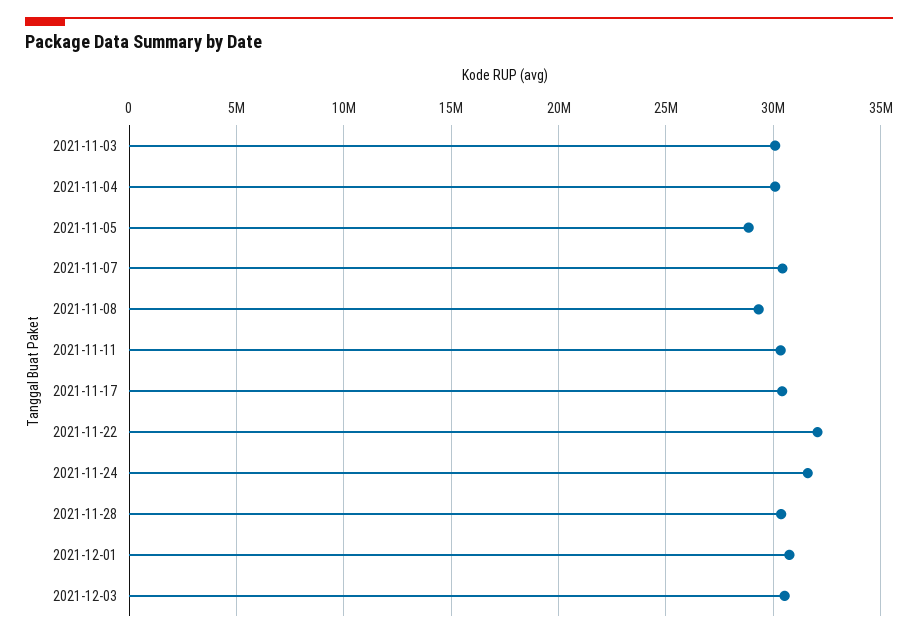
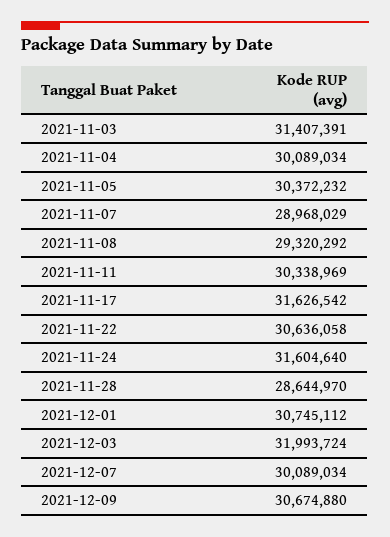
2021-11-03: 30000000 -> 31407391
2021-11-05: 29000000 -> 30372232
2021-11-07: 30500000 -> 28968029
2021-11-17: 30500000 -> 31626542
2021-11-22: 32000000 -> 30636058
2021-11-28: 30500000 -> 28644970
2021-12-03: 30500000 -> 31993724
2021-12-07: none -> 30089034
2021-12-09: none -> 30674880

